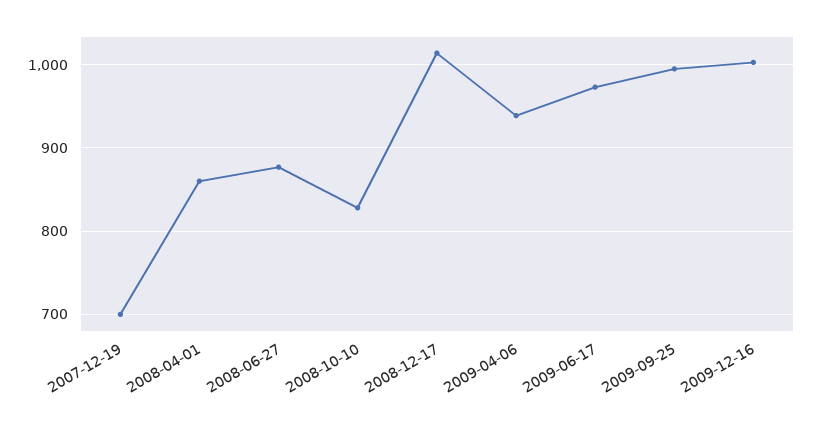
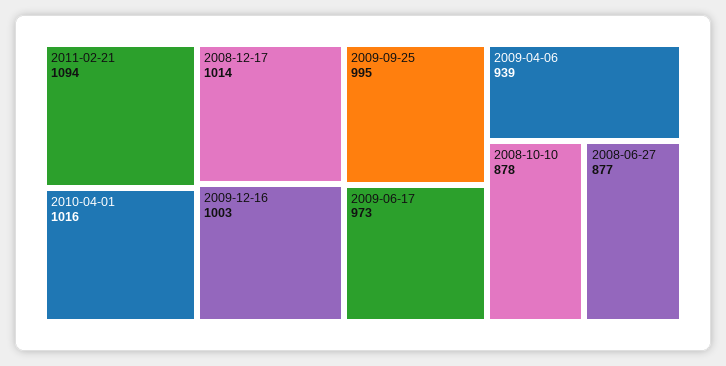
2007-12-19: 700 -> none
2008-04-01: 860 -> none
2008-10-10: 830 -> 878
2011-02-21: none -> 1094
2010-04-01: none -> 1016

